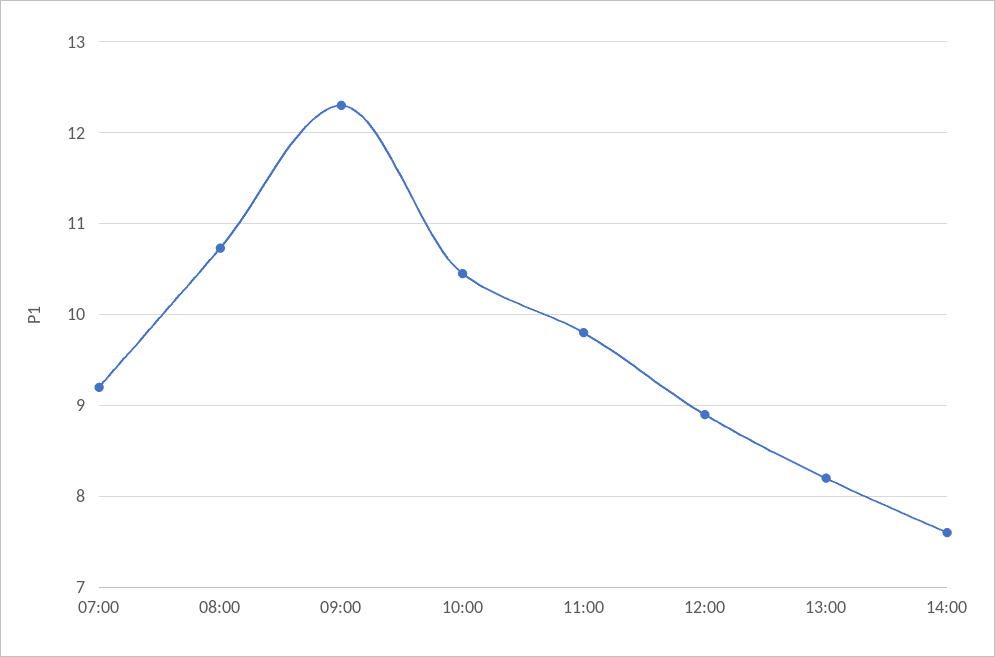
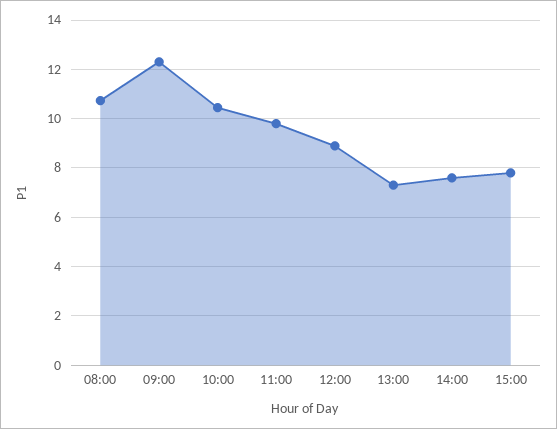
07:00: 9.2 -> none
13:00: 8.2 -> 7.25
15:00: none -> 7.75

